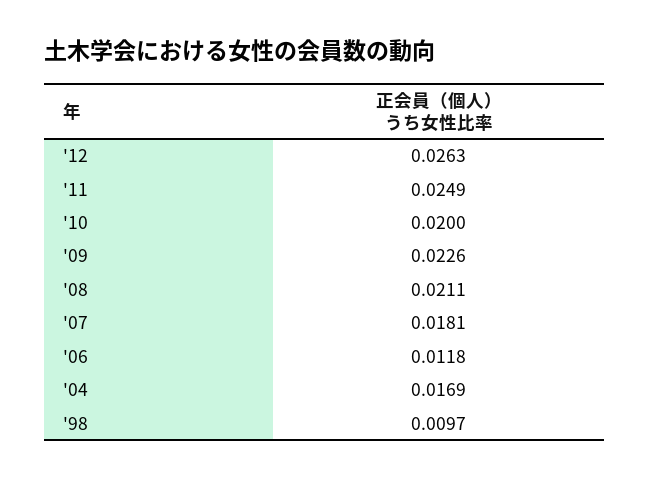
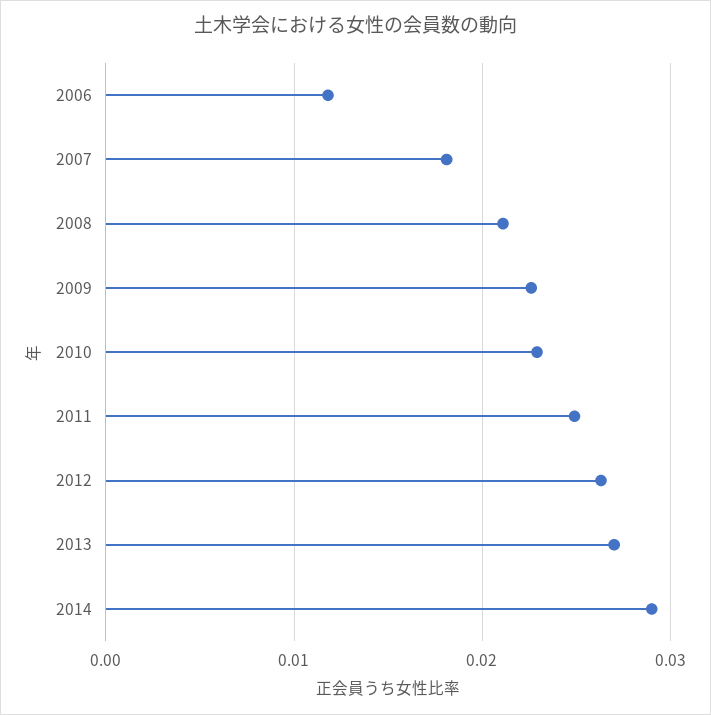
'10: 0.02 -> 0.023
'04: 0.0169 -> none
'98: 0.0097 -> none
2013: none -> 0.027
2014: none -> 0.029

